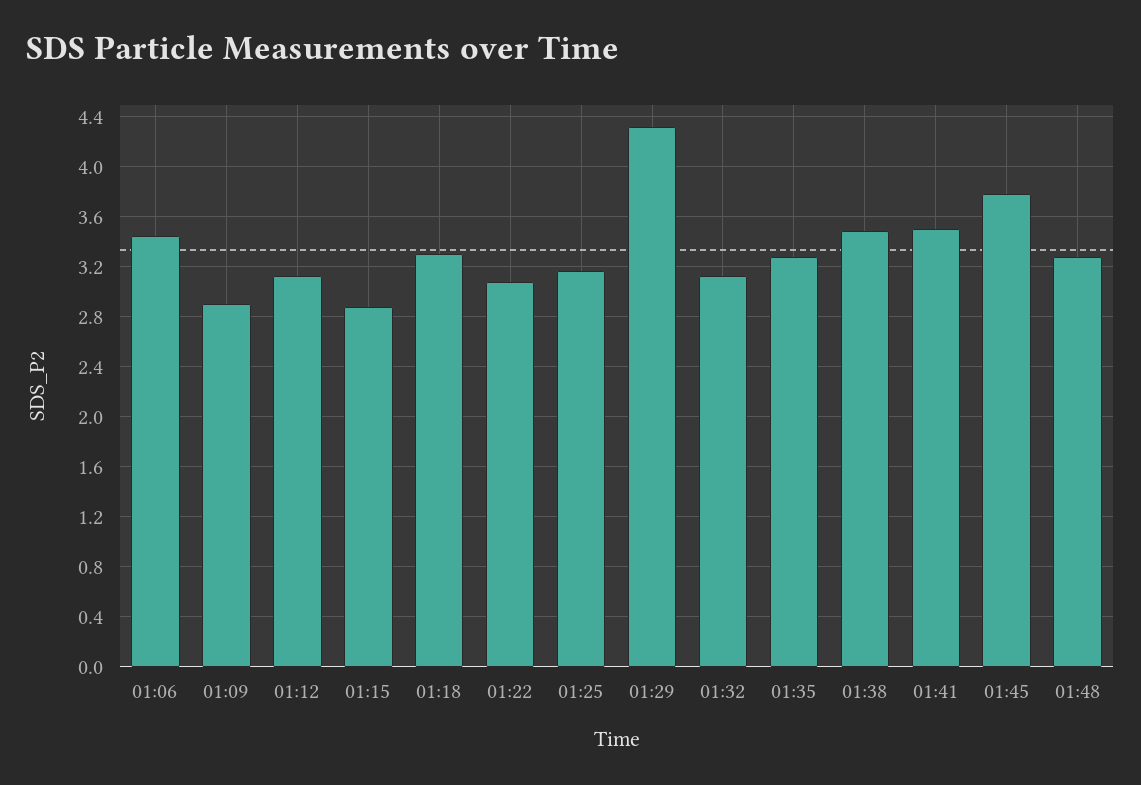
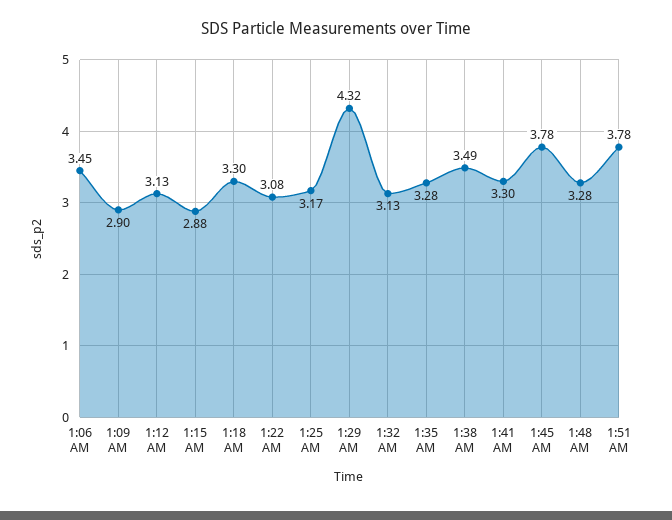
01:41: 3.5 -> 3.3
1:51 AM: none -> 3.78

